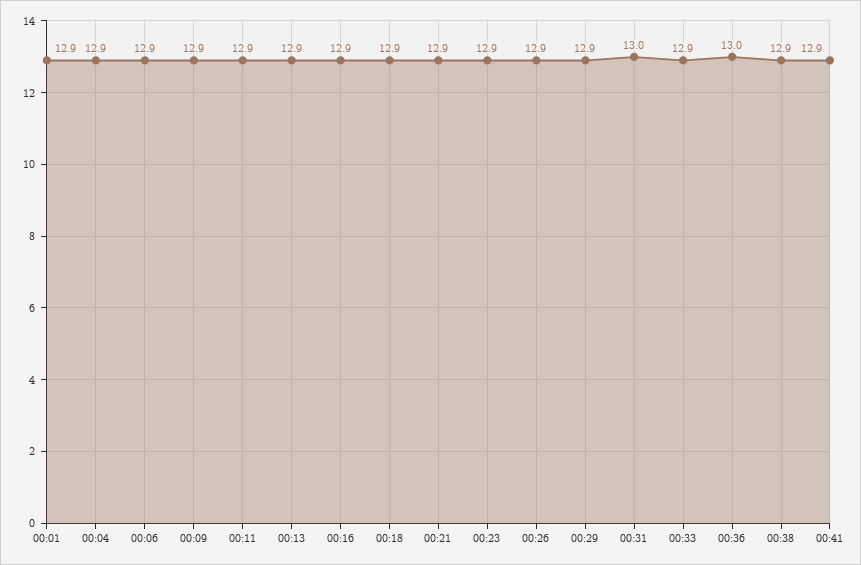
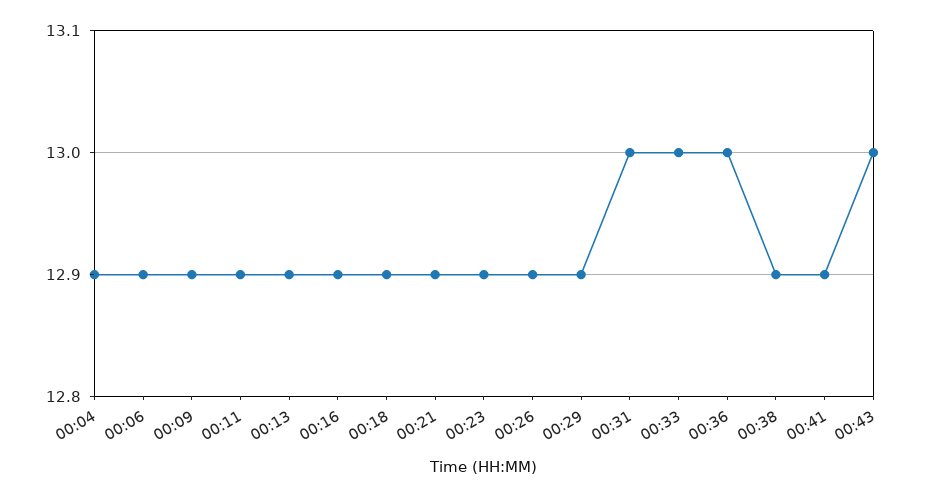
00:01: 12.9 -> none
00:33: 12.9 -> 13
00:43: none -> 13

